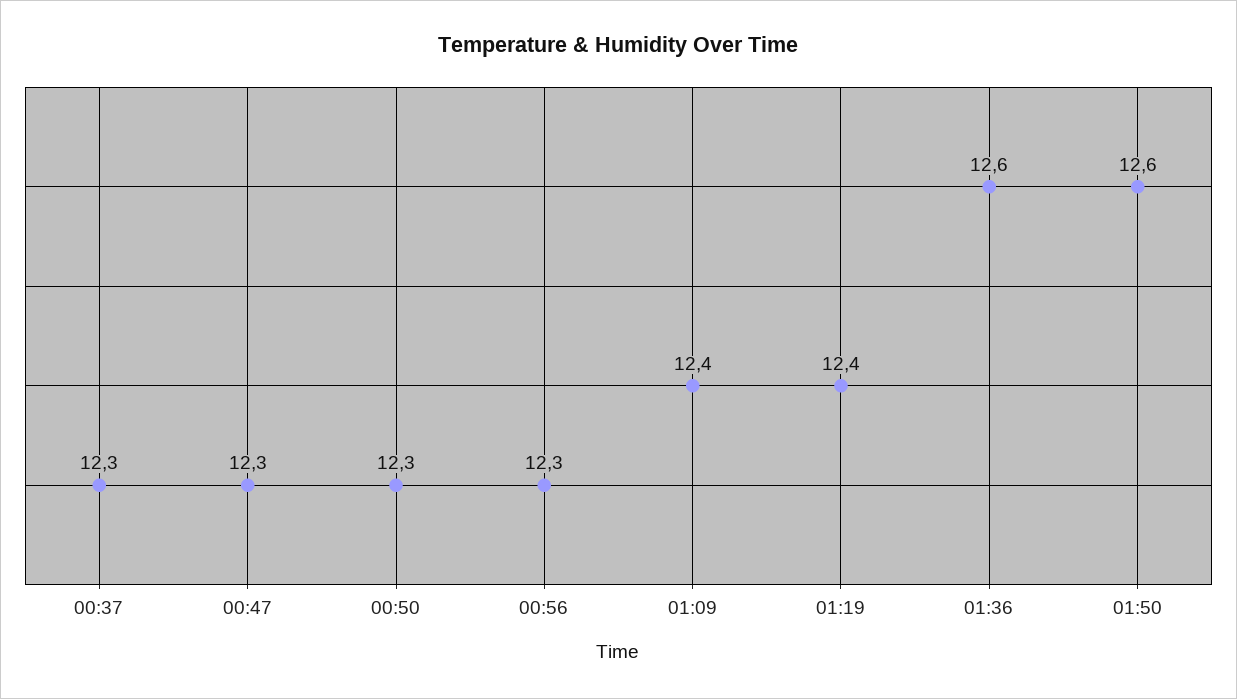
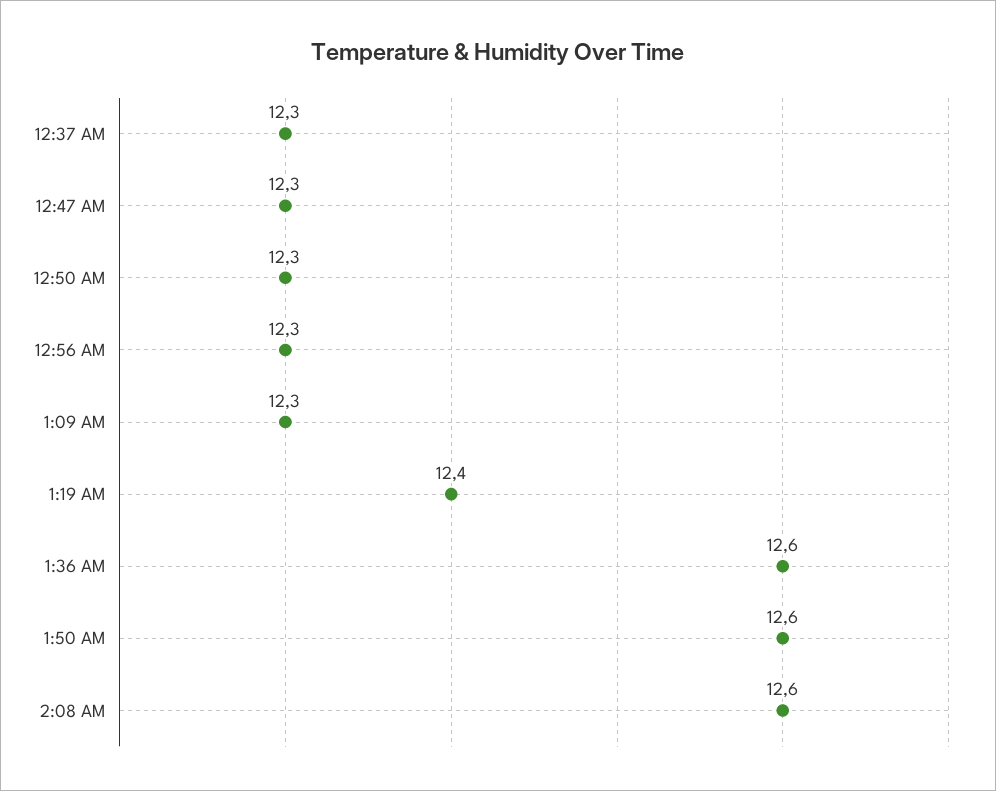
01:09: 12.4 -> 12.3
2:08 AM: none -> 12.6

